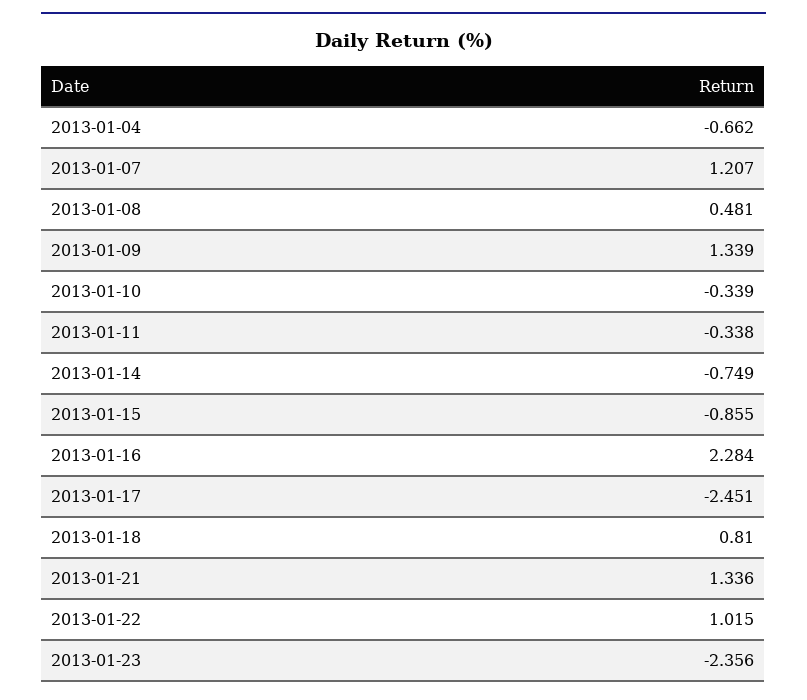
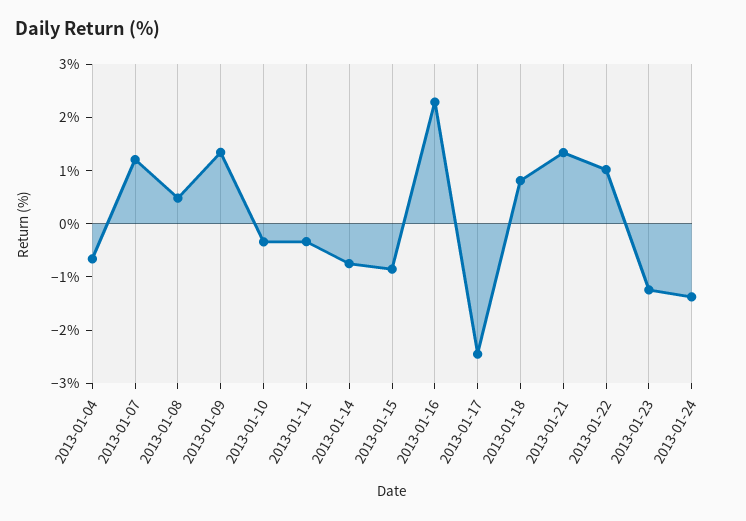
2013-01-23: -2.356 -> -1.2
2013-01-24: none -> -1.4

